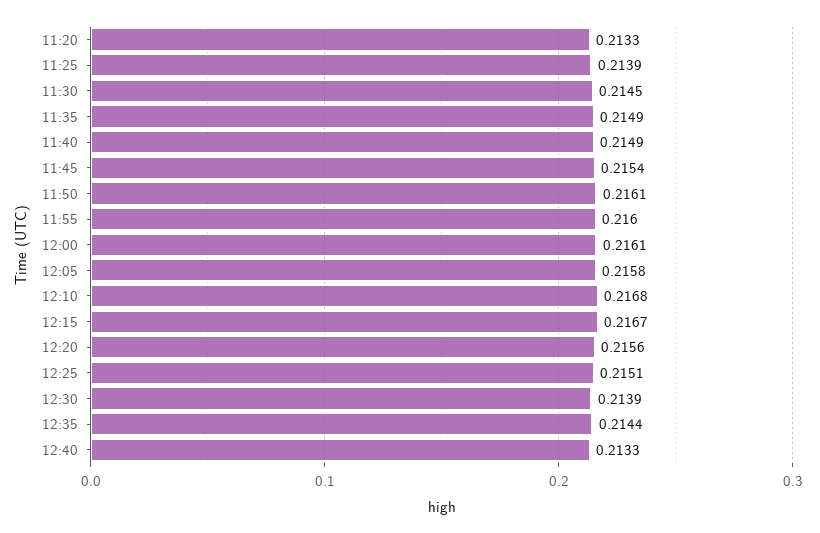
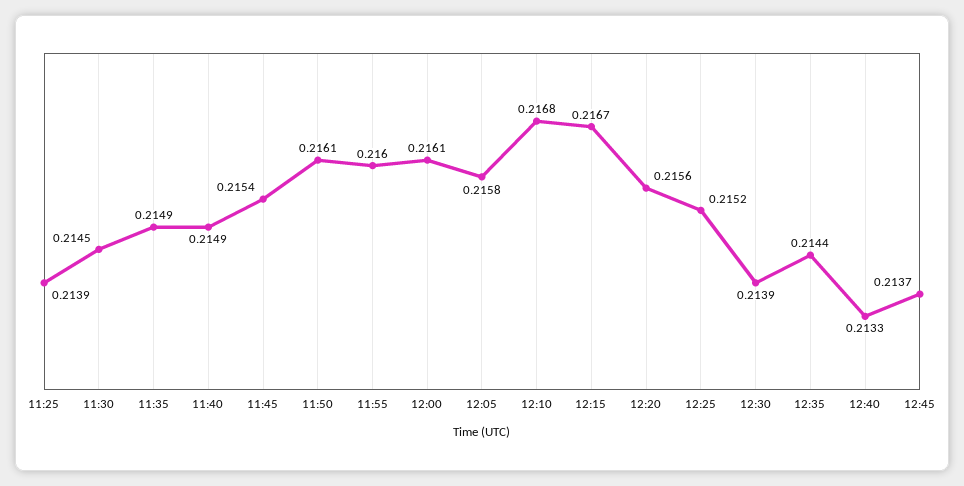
11:20: 0.2133 -> none
12:25: 0.2151 -> 0.2152
12:45: none -> 0.2137

